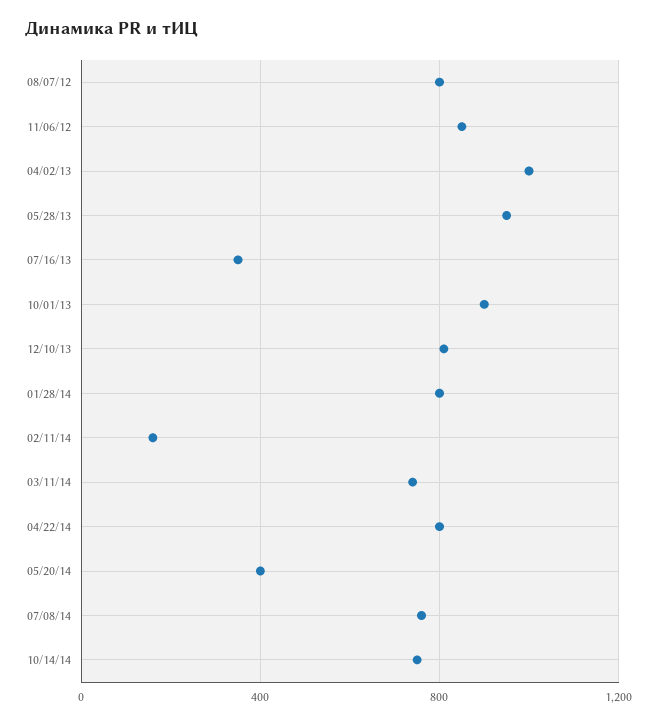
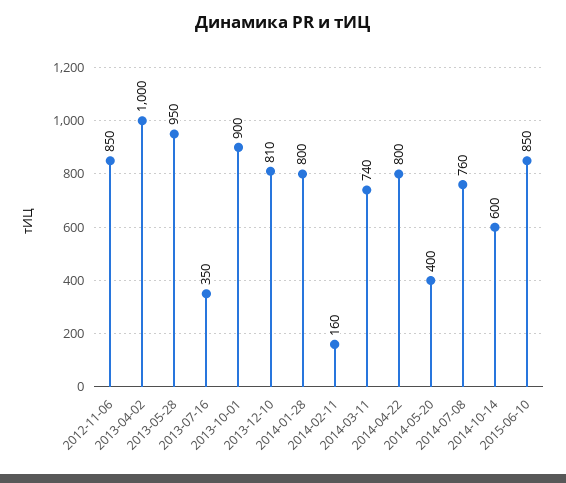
08/07/12: 800 -> none
10/14/14: 750 -> 600
2015-06-10: none -> 850

